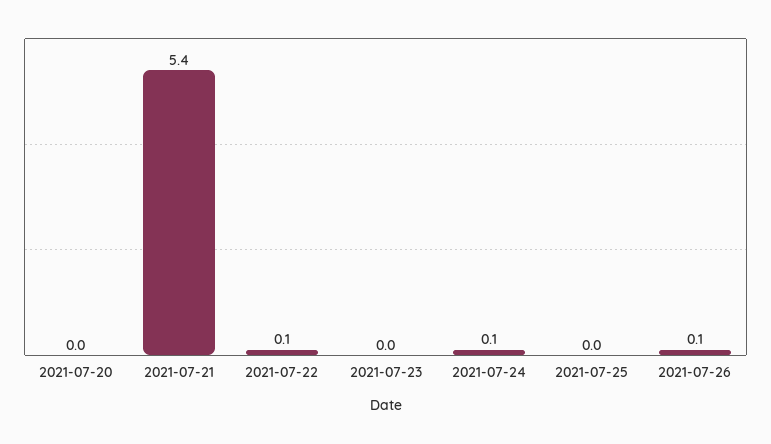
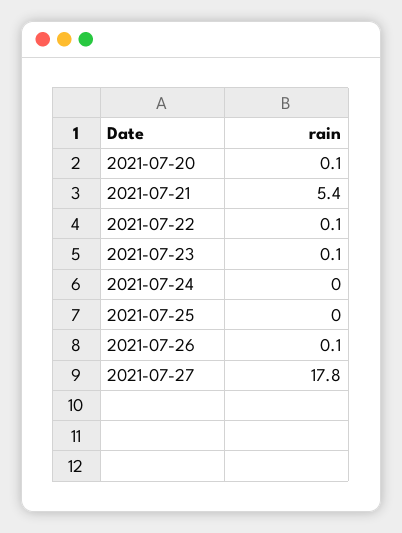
2021-07-20: 0 -> 0.1
2021-07-23: 0 -> 0.1
2021-07-24: 0.1 -> 0
2021-07-27: none -> 17.8

